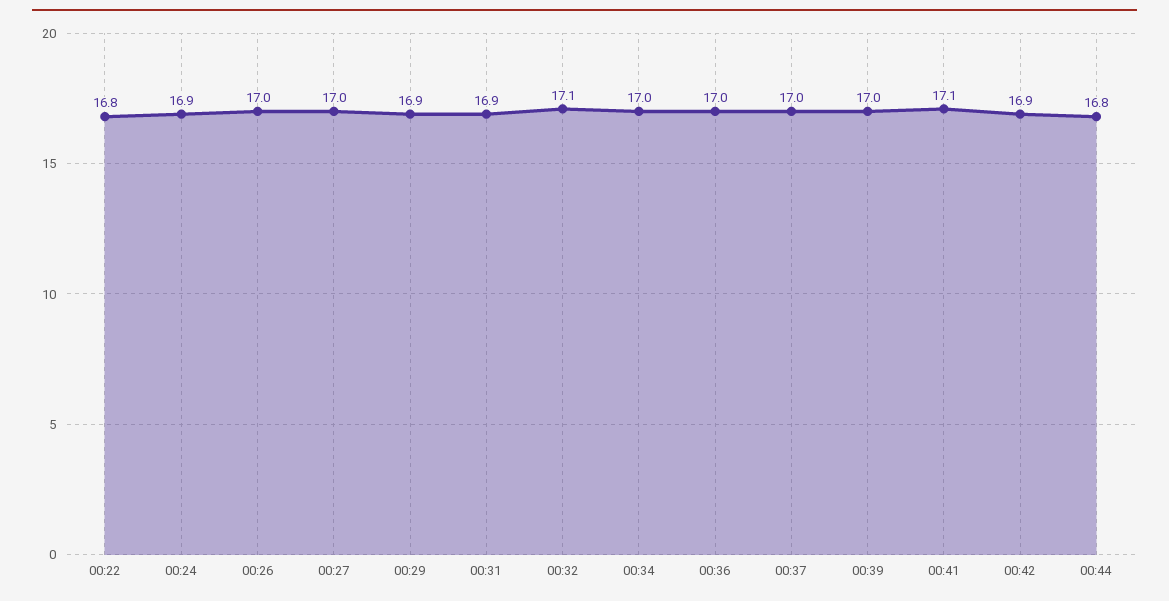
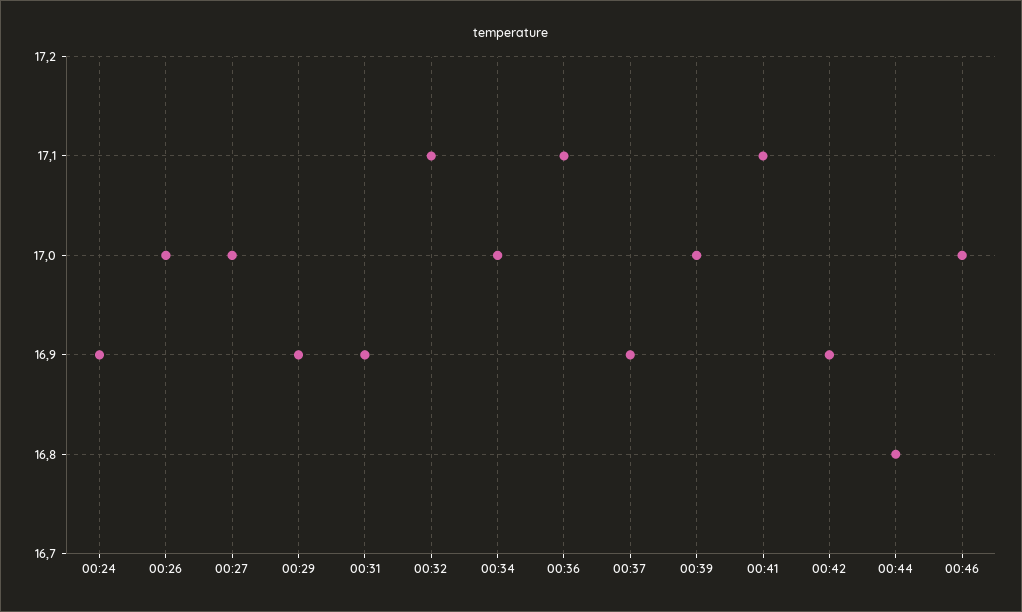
00:22: 16.8 -> none
00:36: 17 -> 17.1
00:37: 17 -> 16.9
00:46: none -> 17

